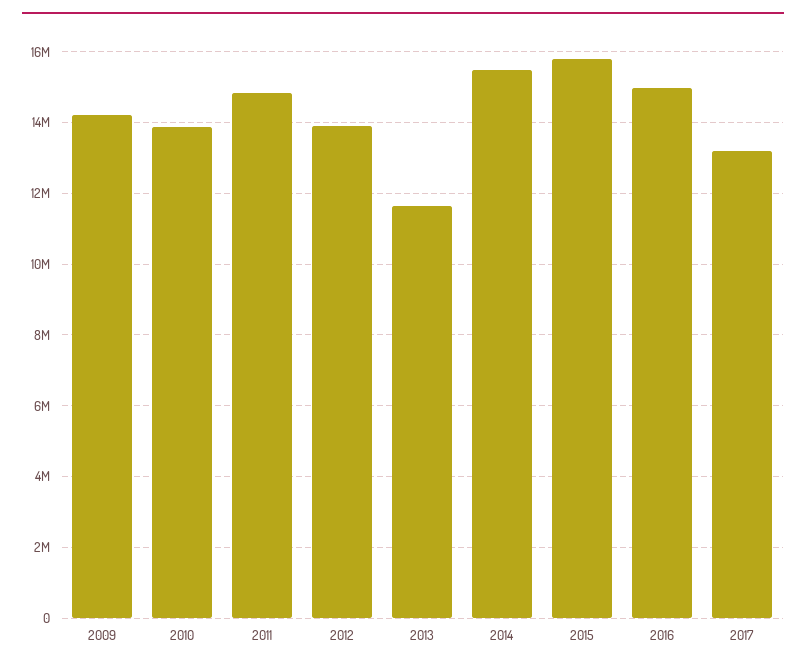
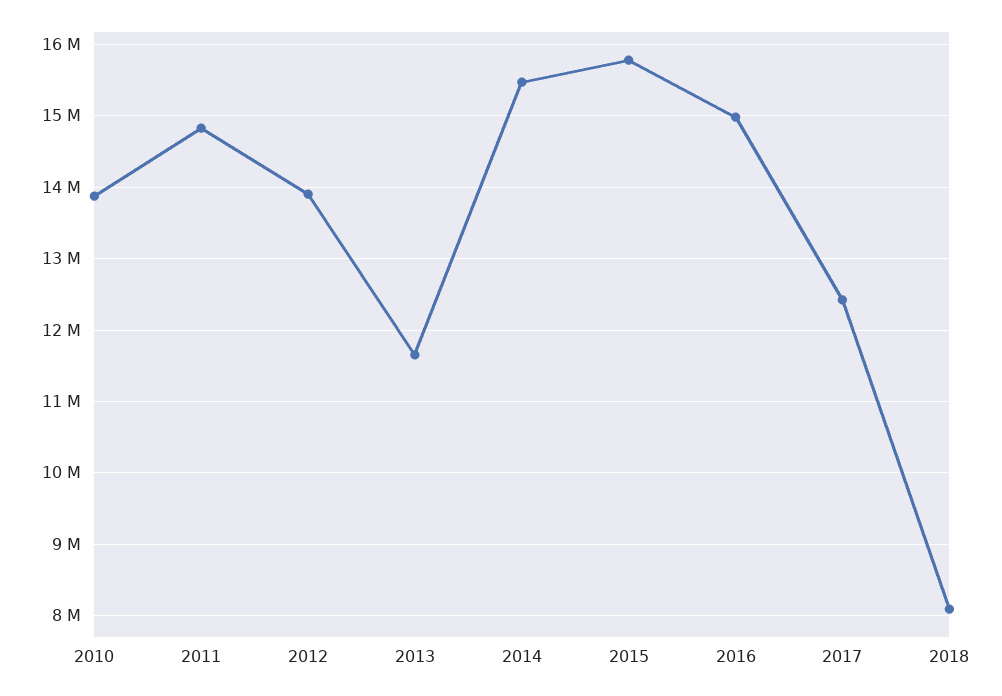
2009: 14200000 -> none
2017: 13200000 -> 12400000
2018: none -> 8100000

